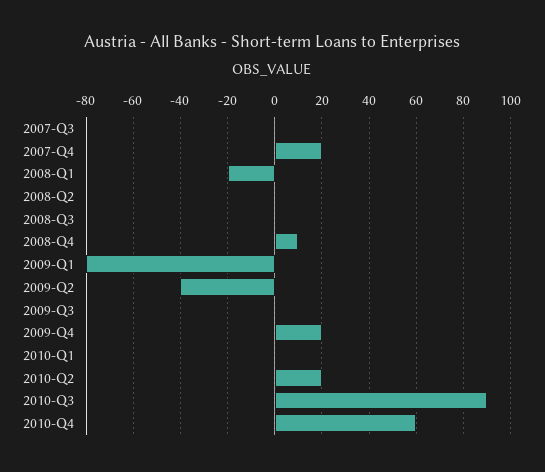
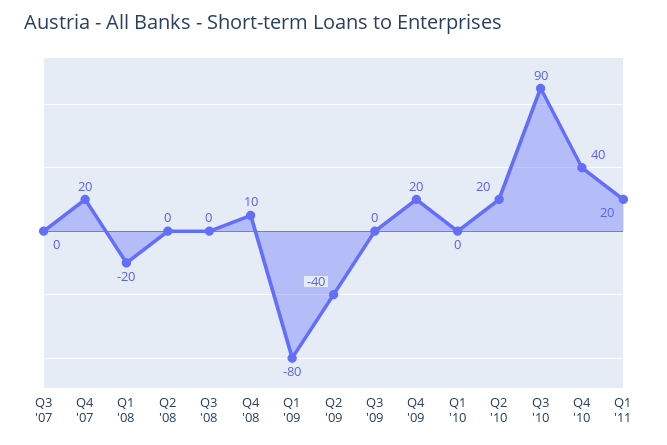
2010-Q4: 60 -> 40
Q1 '11: none -> 20

